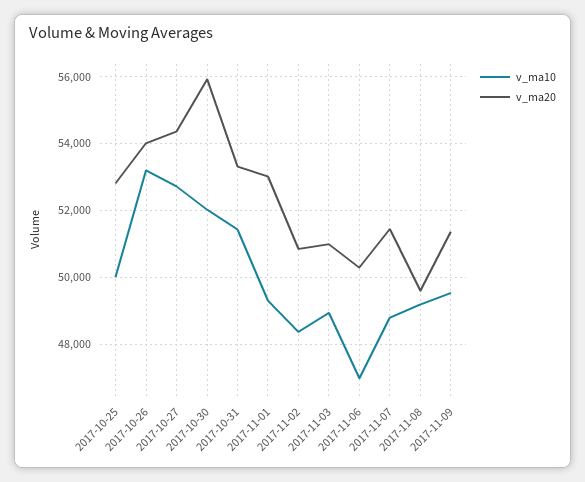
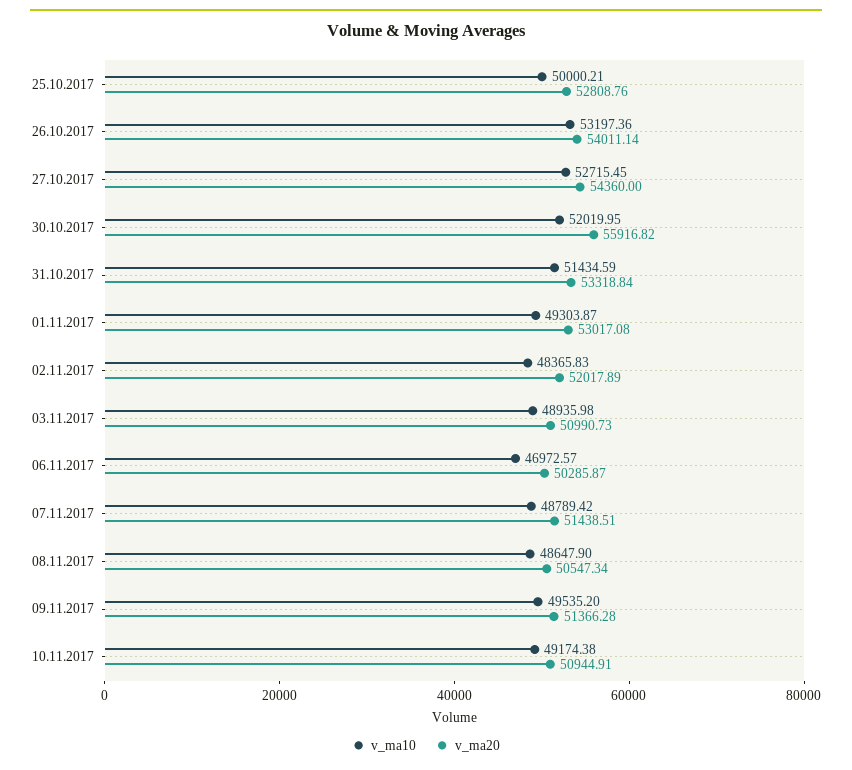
v_ma20, 2017-11-02: 50800 -> 52017.89
v_ma10, 2017-11-08: 49200 -> 48647.9
v_ma20, 2017-11-08: 49600 -> 50547.34
v_ma10, 10.11.2017: none -> 49174.38
v_ma20, 10.11.2017: none -> 50944.91

